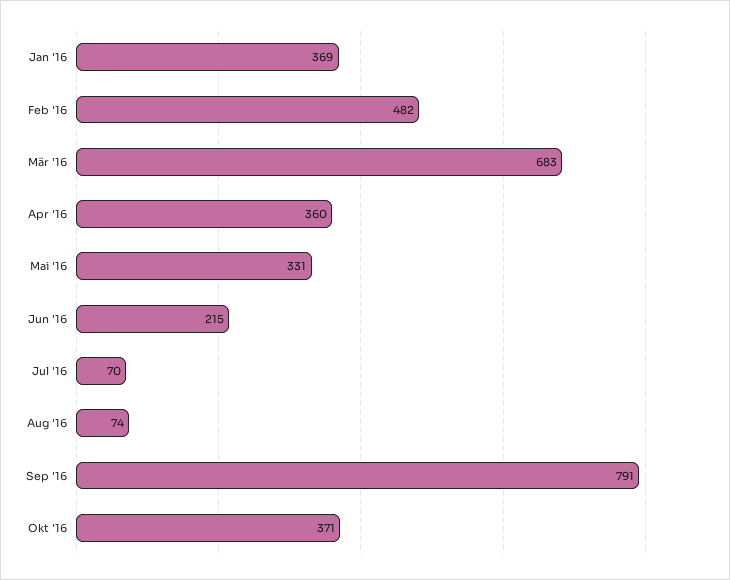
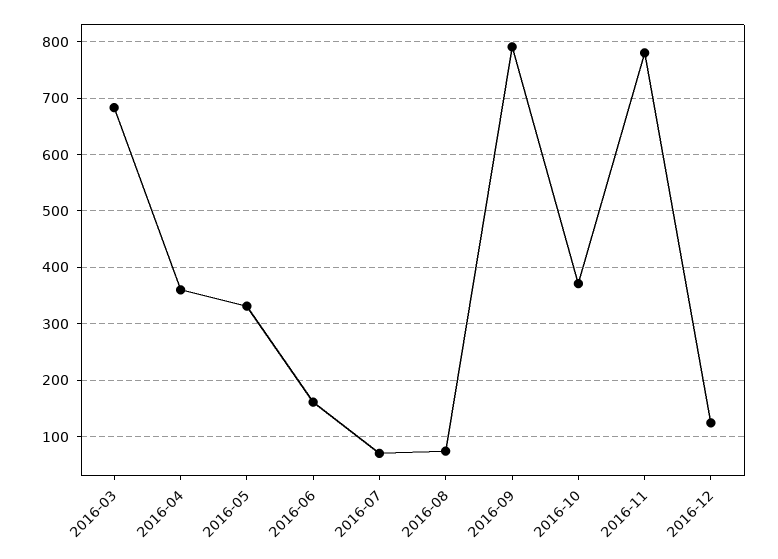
Jan '16: 369 -> none
Feb '16: 482 -> none
Jun '16: 215 -> 160
2016-11: none -> 780
2016-12: none -> 120

